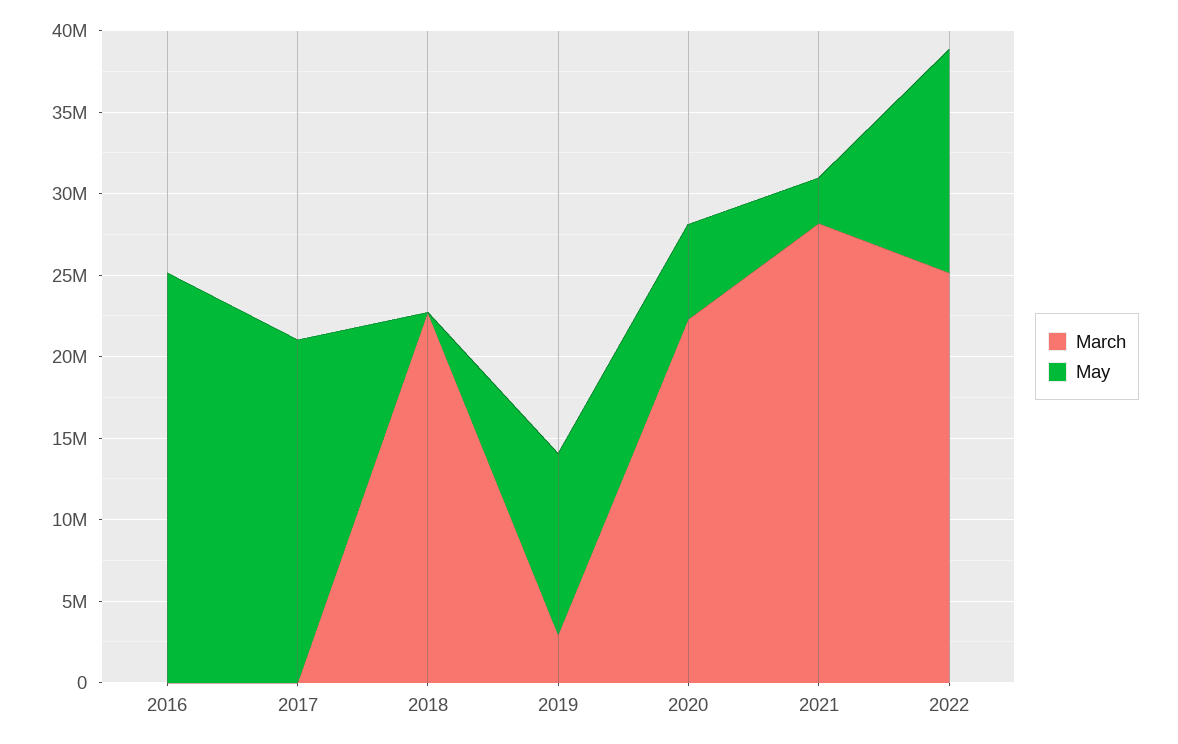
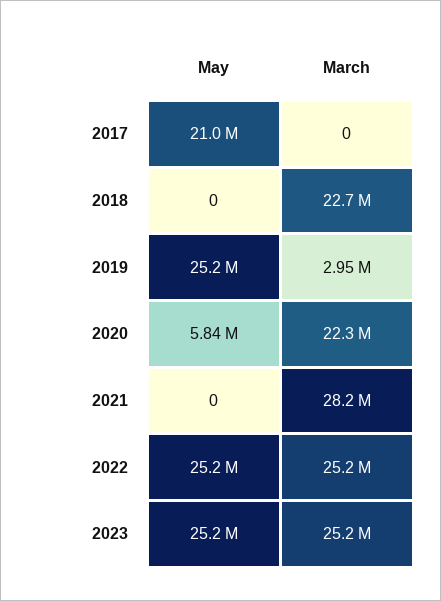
March, 2016: 0 -> none
May, 2016: 25000000 -> none
May, 2019: 11000000 -> 25200000
May, 2021: 3000000 -> 0
May, 2022: 14000000 -> 25200000
May, 2023: none -> 25200000
March, 2023: none -> 25200000

